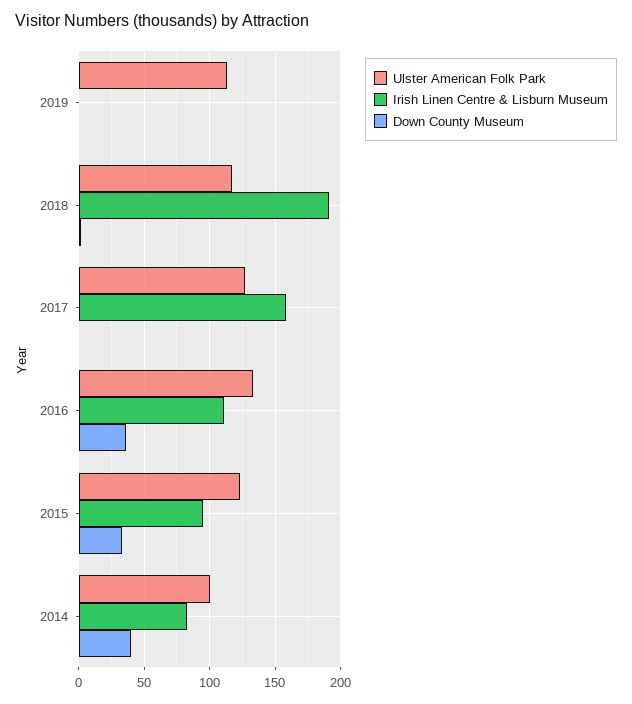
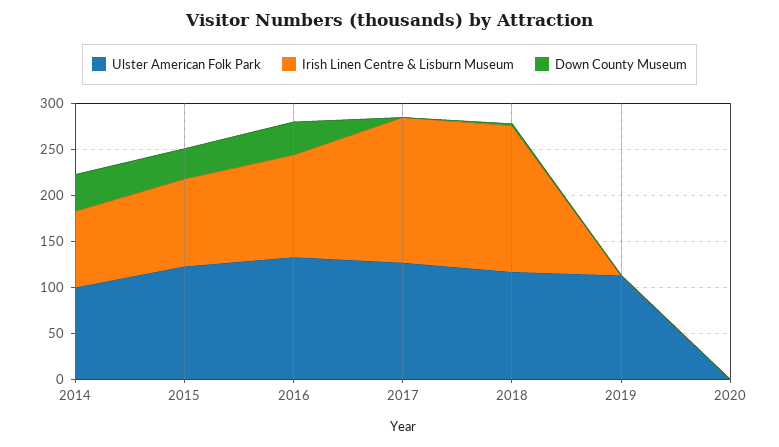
Irish Linen Centre & Lisburn Museum, 2018: 190 -> 160
Ulster American Folk Park, 2020: none -> 0
Irish Linen Centre & Lisburn Museum, 2020: none -> 0
Down County Museum, 2020: none -> 0

